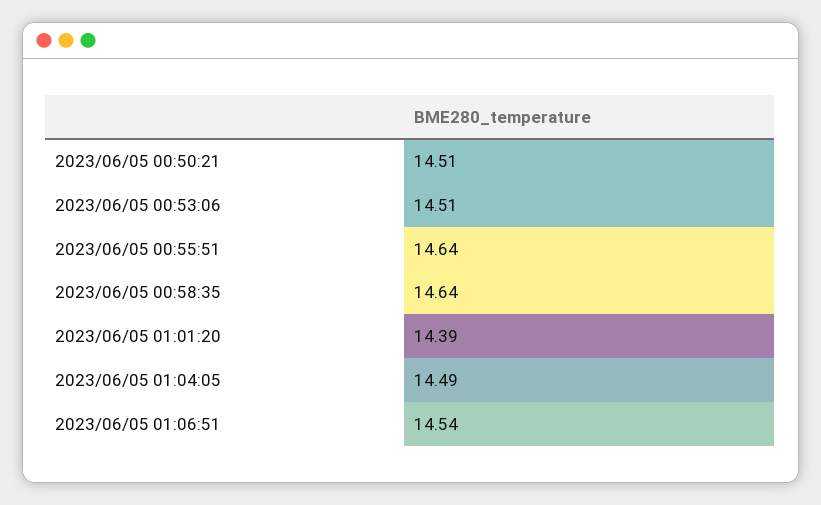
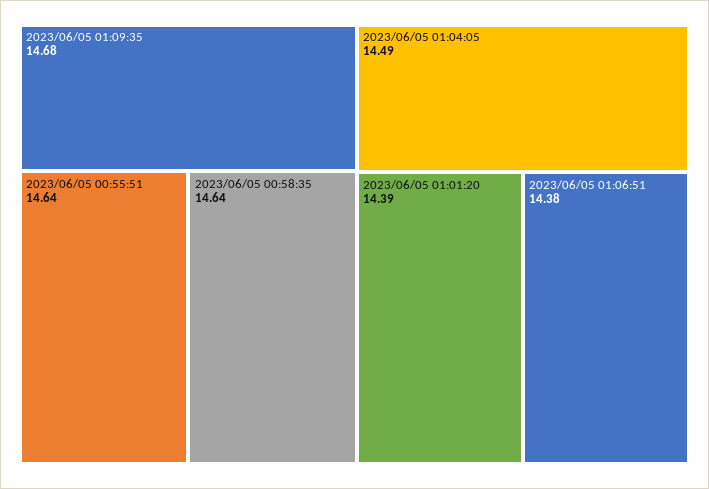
2023/06/05 00:50:21: 14.51 -> none
2023/06/05 00:53:06: 14.51 -> none
2023/06/05 01:06:51: 14.54 -> 14.38
2023/06/05 01:09:35: none -> 14.68

